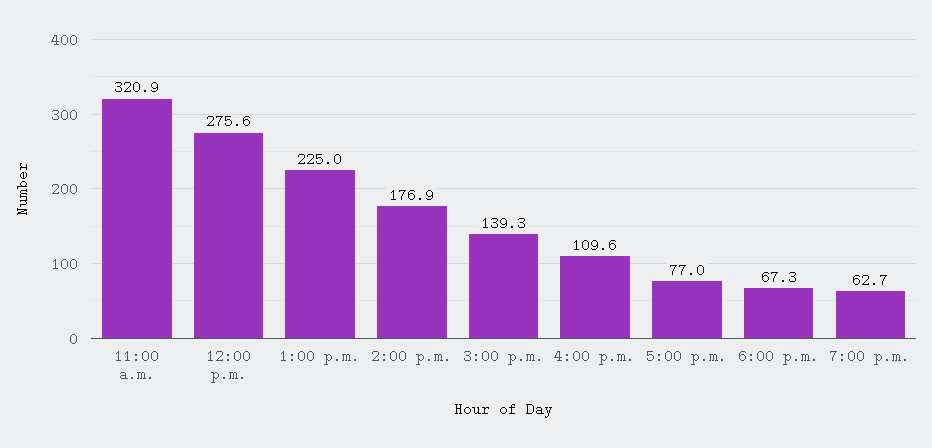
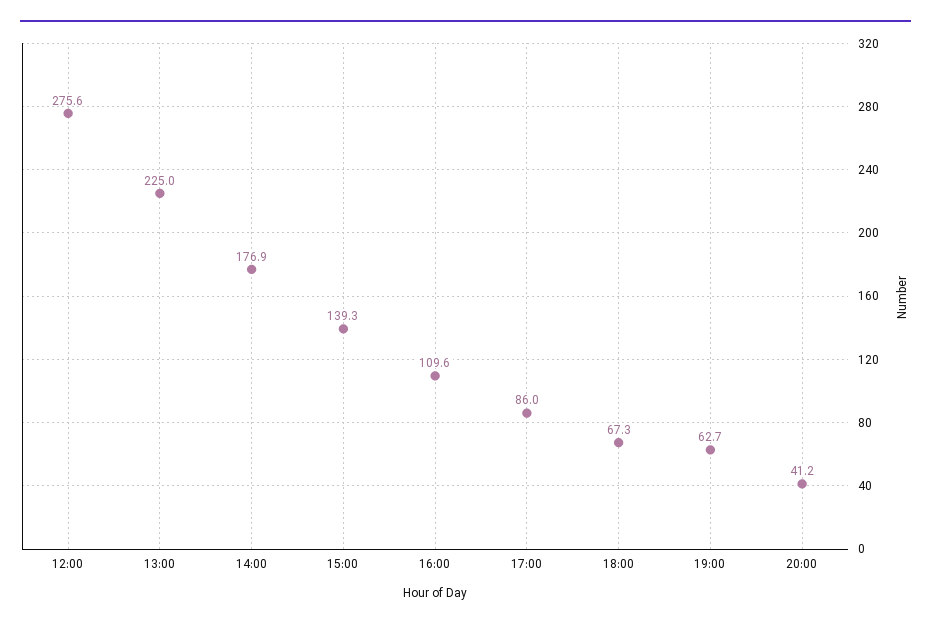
11:00 a.m.: 320.9 -> none
5:00 p.m.: 77 -> 86
20:00: none -> 41.2

